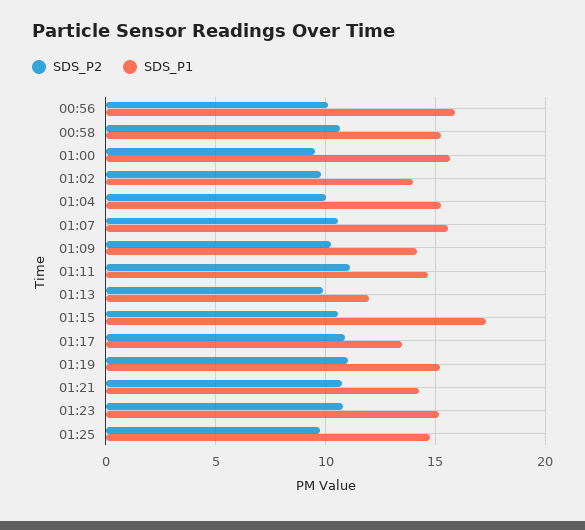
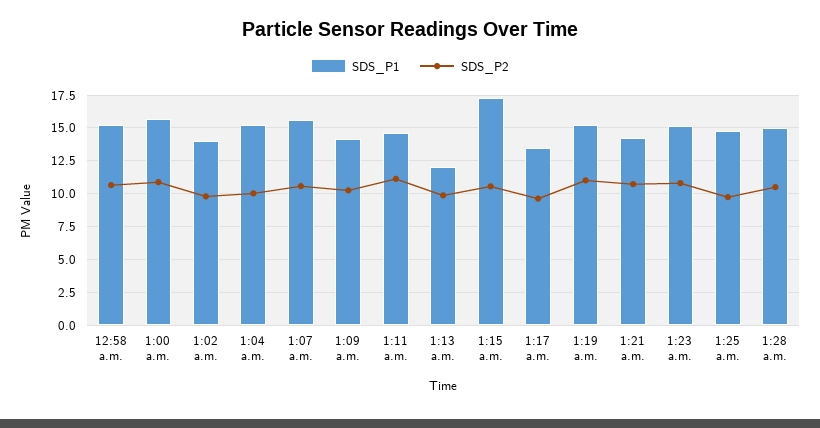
SDS_P2, 00:56: 10 -> none
SDS_P1, 00:56: 16 -> none
SDS_P2, 01:00: 9.5 -> 11
SDS_P2, 01:17: 11 -> 9.5
SDS_P1, 1:28 a.m.: none -> 15
SDS_P2, 1:28 a.m.: none -> 10.5

